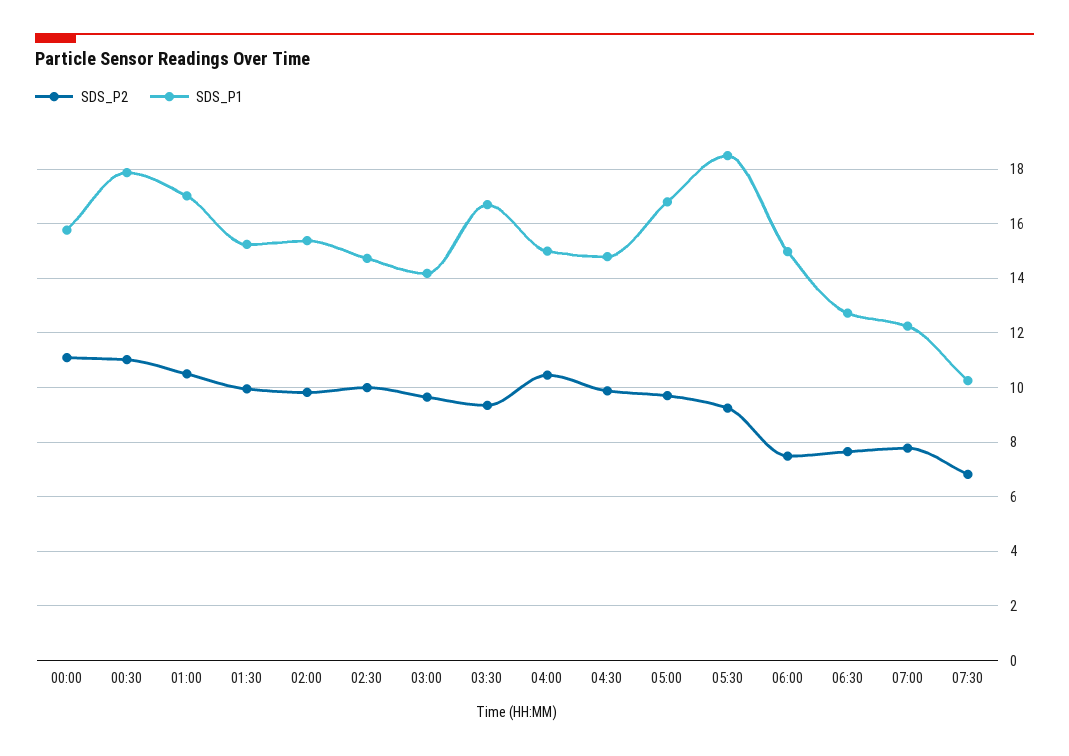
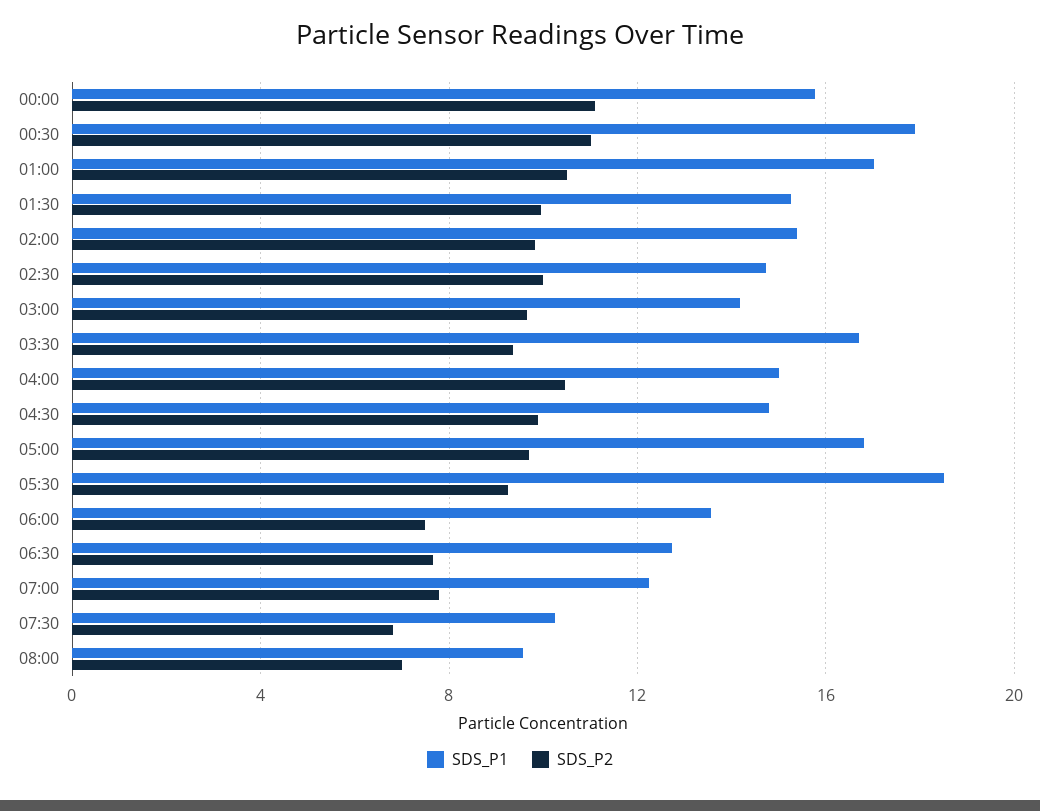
SDS_P1, 06:00: 15 -> 13.5
SDS_P1, 08:00: none -> 9.5
SDS_P2, 08:00: none -> 7

